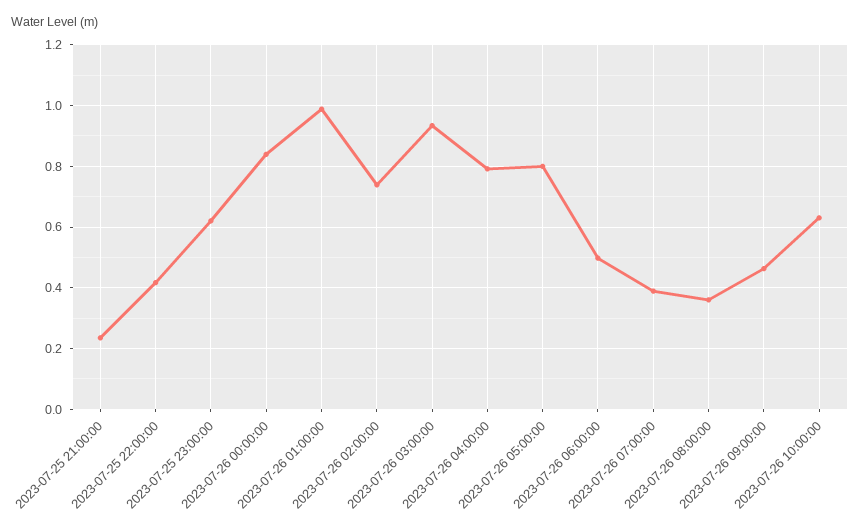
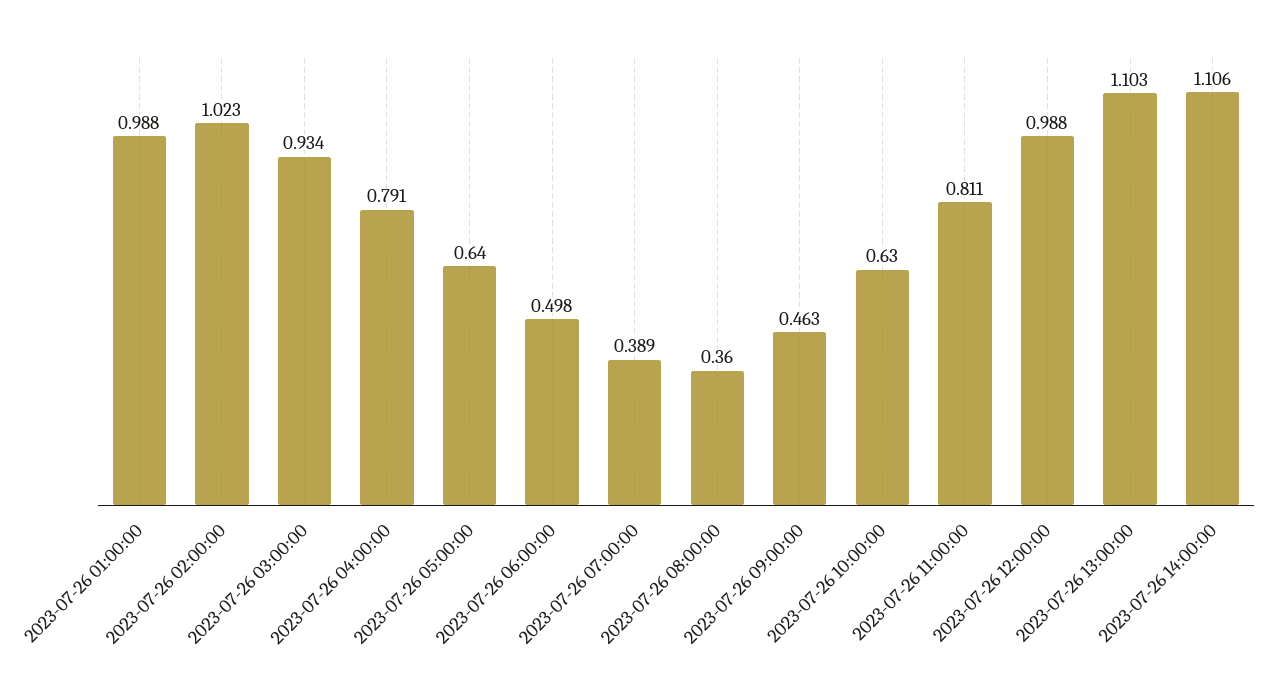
2023-07-25 21:00:00: 0.24 -> none
2023-07-25 22:00:00: 0.42 -> none
2023-07-25 23:00:00: 0.62 -> none
2023-07-26 00:00:00: 0.84 -> none
2023-07-26 02:00:00: 0.74 -> 1.023
2023-07-26 05:00:00: 0.8 -> 0.64
2023-07-26 11:00:00: none -> 0.811
2023-07-26 12:00:00: none -> 0.988
2023-07-26 13:00:00: none -> 1.103
2023-07-26 14:00:00: none -> 1.106

